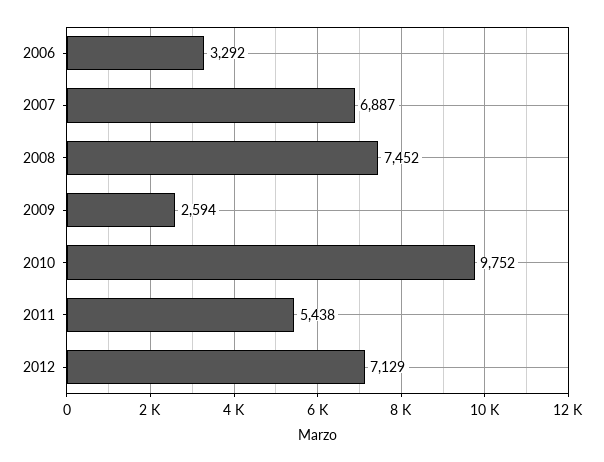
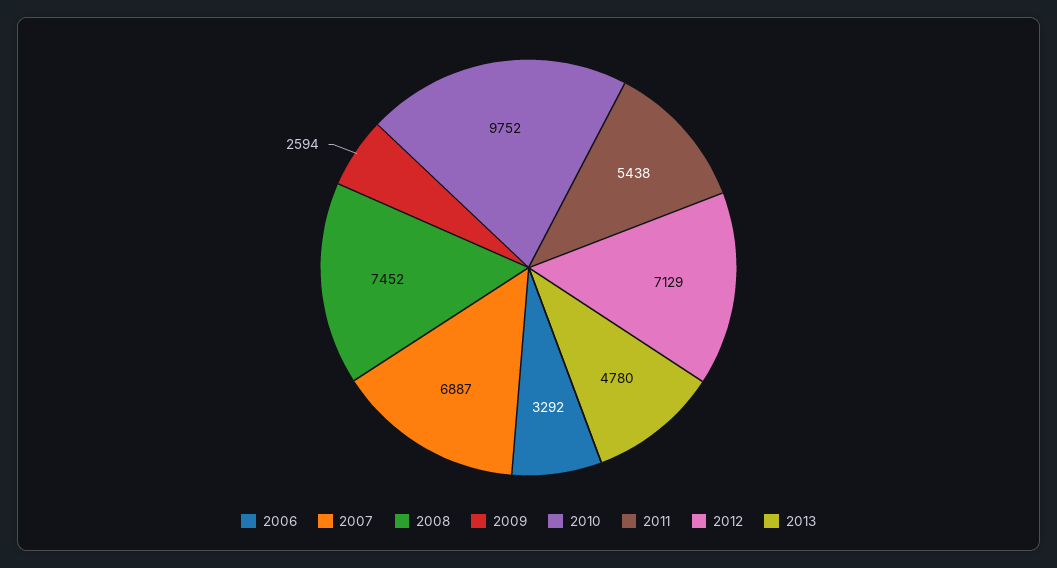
2013: none -> 4780

